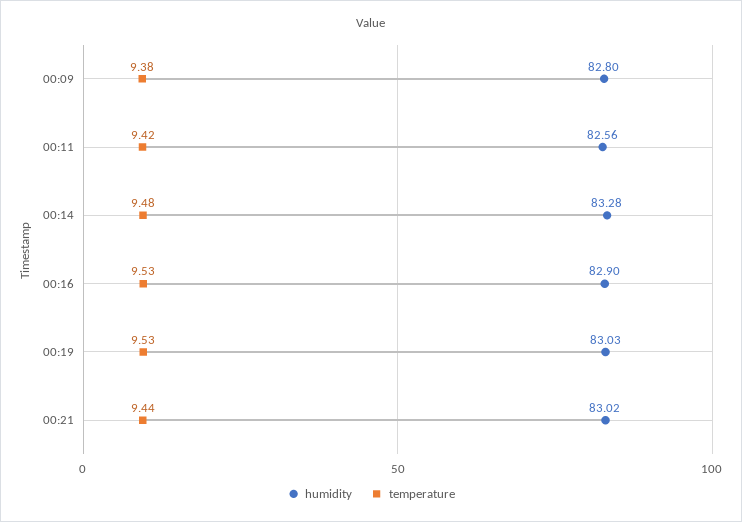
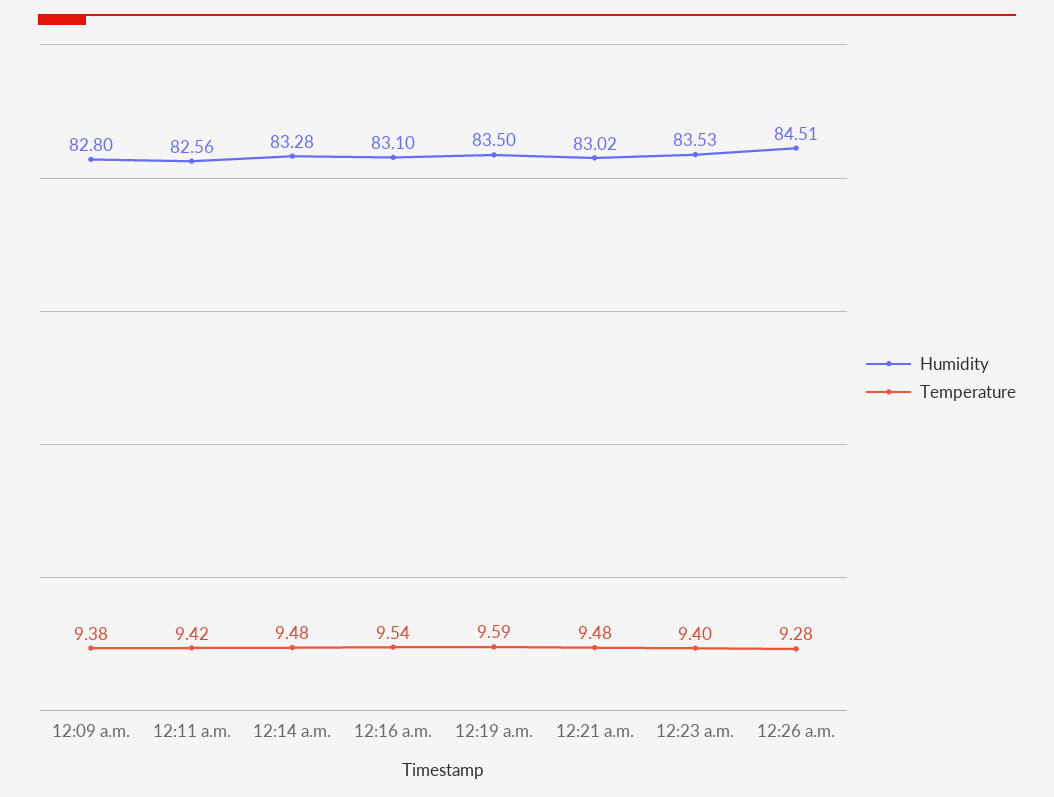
humidity, 00:16: 82.9 -> 83.1
temperature, 00:16: 9.53 -> 9.54
humidity, 00:19: 83.03 -> 83.5
temperature, 00:19: 9.53 -> 9.59
temperature, 00:21: 9.44 -> 9.48
humidity, 12:23 a.m.: none -> 83.53
temperature, 12:23 a.m.: none -> 9.4
humidity, 12:26 a.m.: none -> 84.51
temperature, 12:26 a.m.: none -> 9.28

